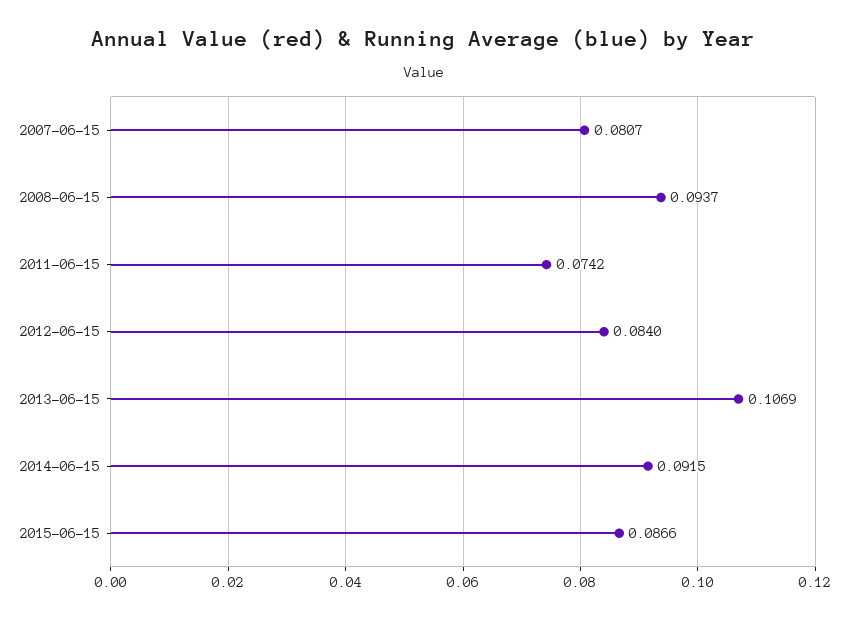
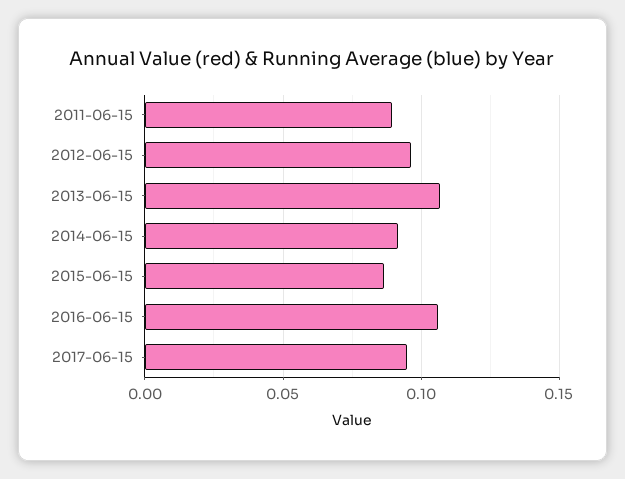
2007-06-15: 0.0807 -> none
2008-06-15: 0.0937 -> none
2011-06-15: 0.0742 -> 0.09
2012-06-15: 0.084 -> 0.095
2016-06-15: none -> 0.105
2017-06-15: none -> 0.095

